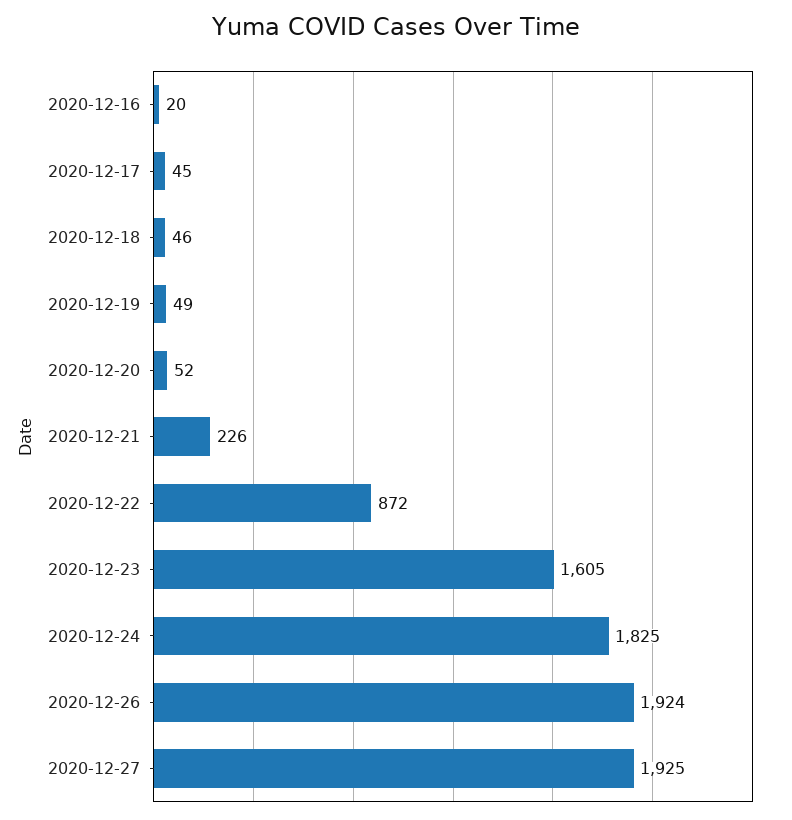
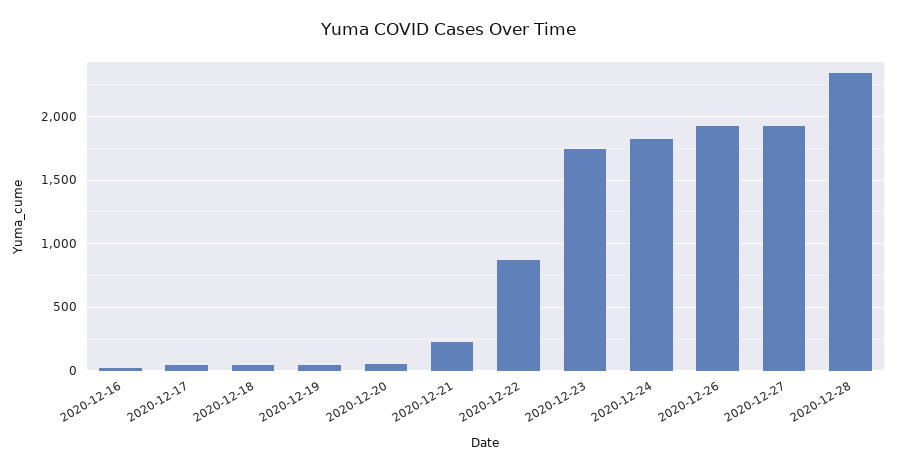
2020-12-23: 1605 -> 1750
2020-12-28: none -> 2350

